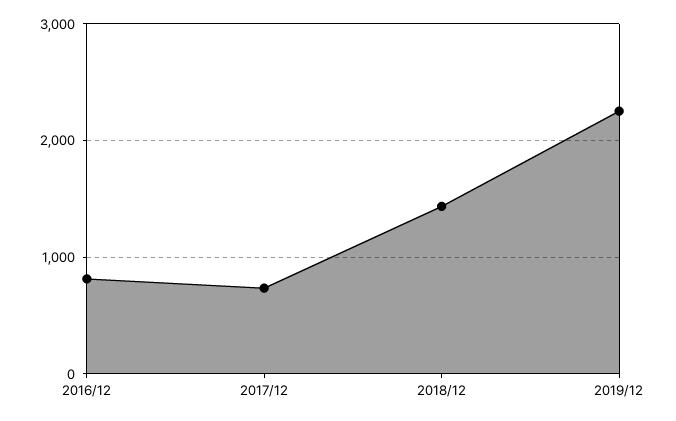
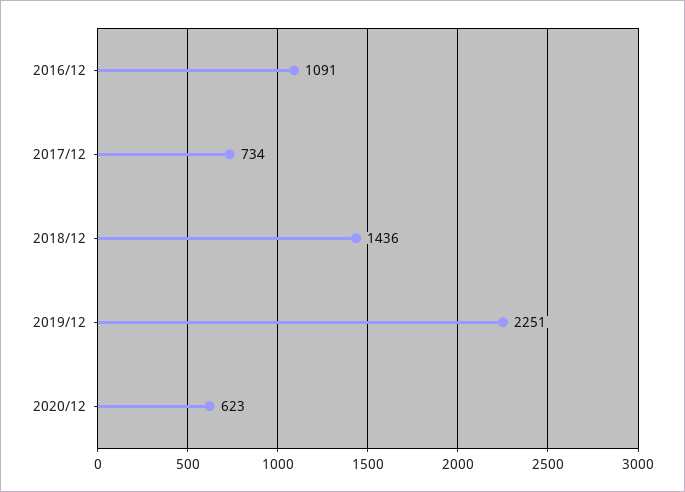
2016/12: 800 -> 1091
2020/12: none -> 623

